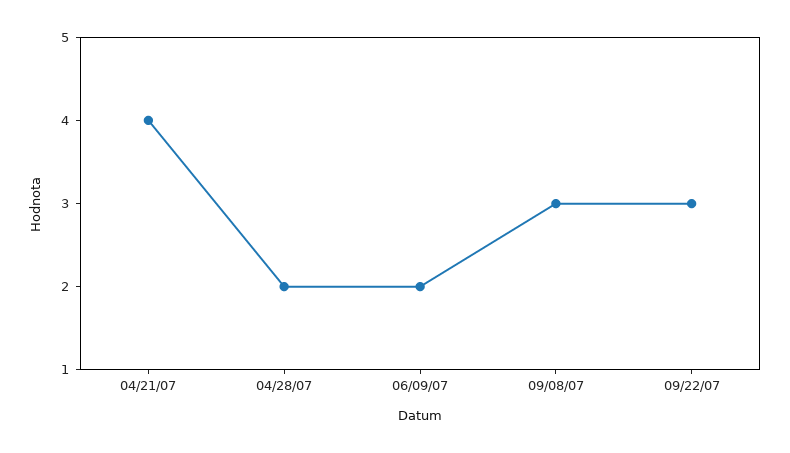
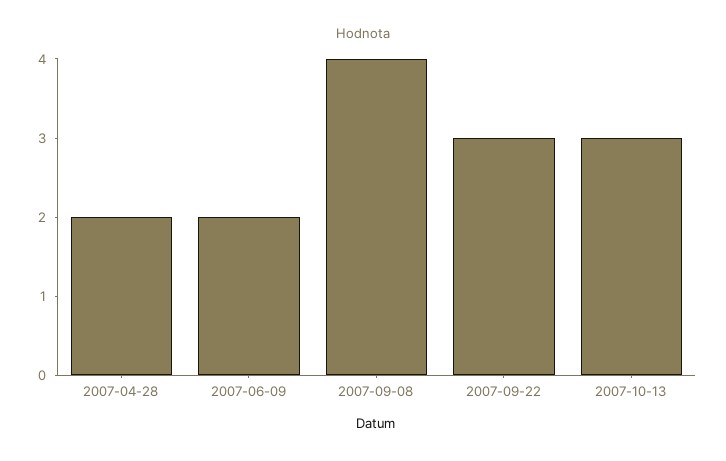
04/21/07: 4 -> none
09/08/07: 3 -> 4
2007-10-13: none -> 3

